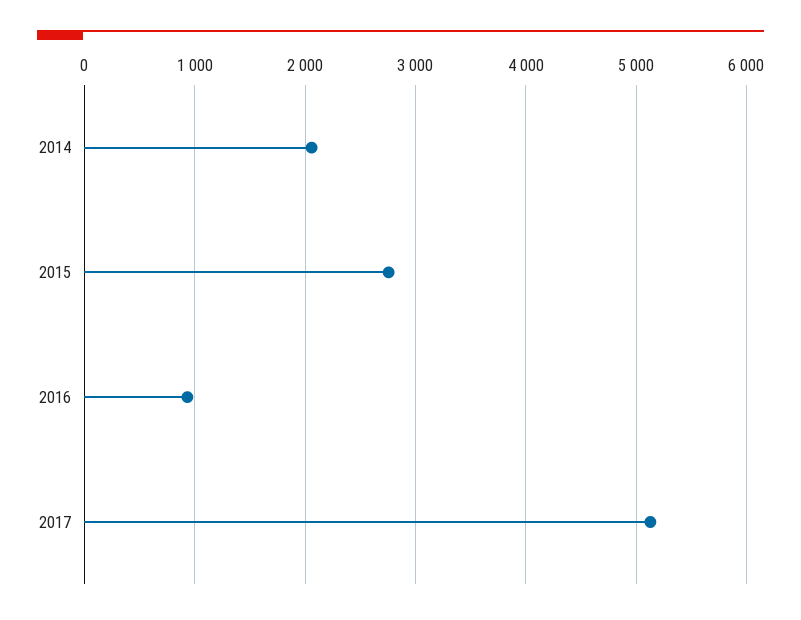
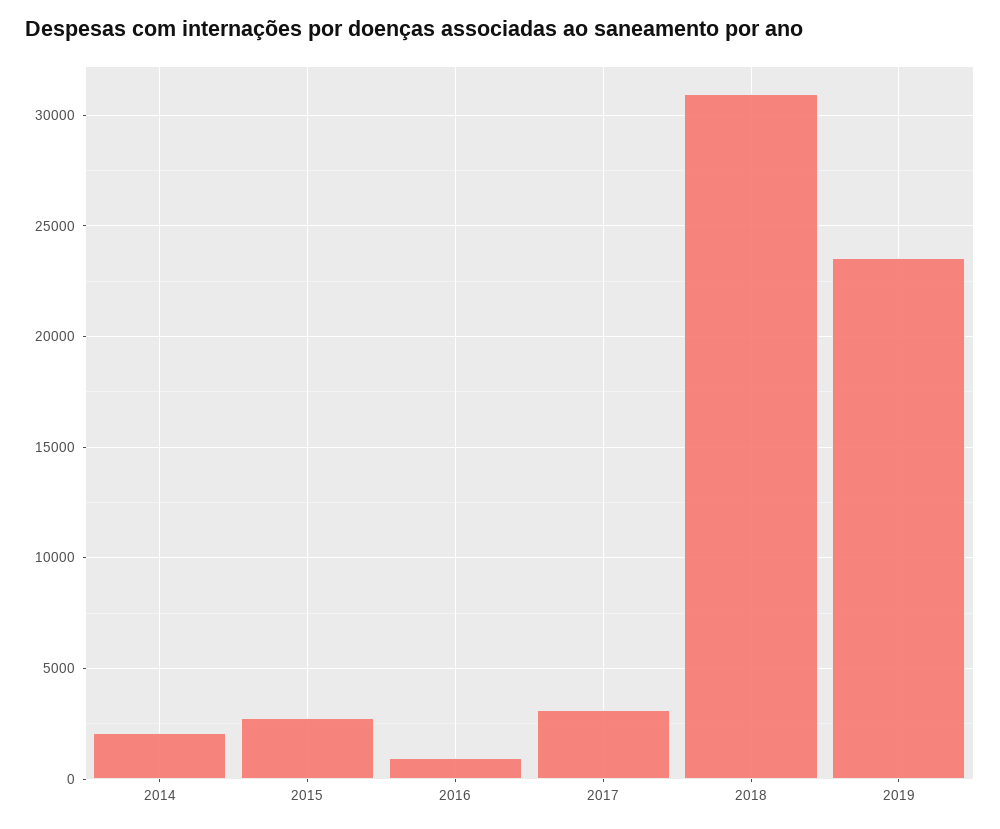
2017: 5100 -> 3000
2018: none -> 31000
2019: none -> 23500

